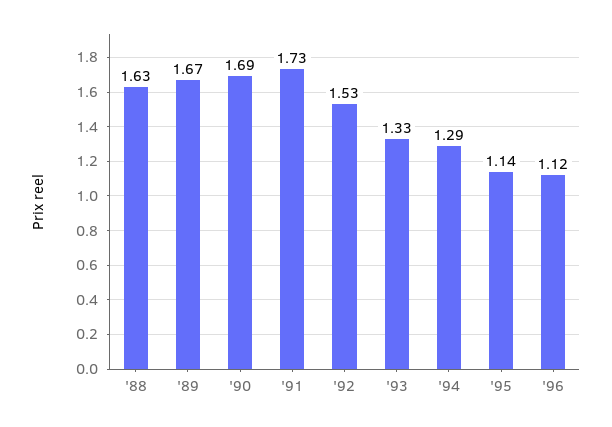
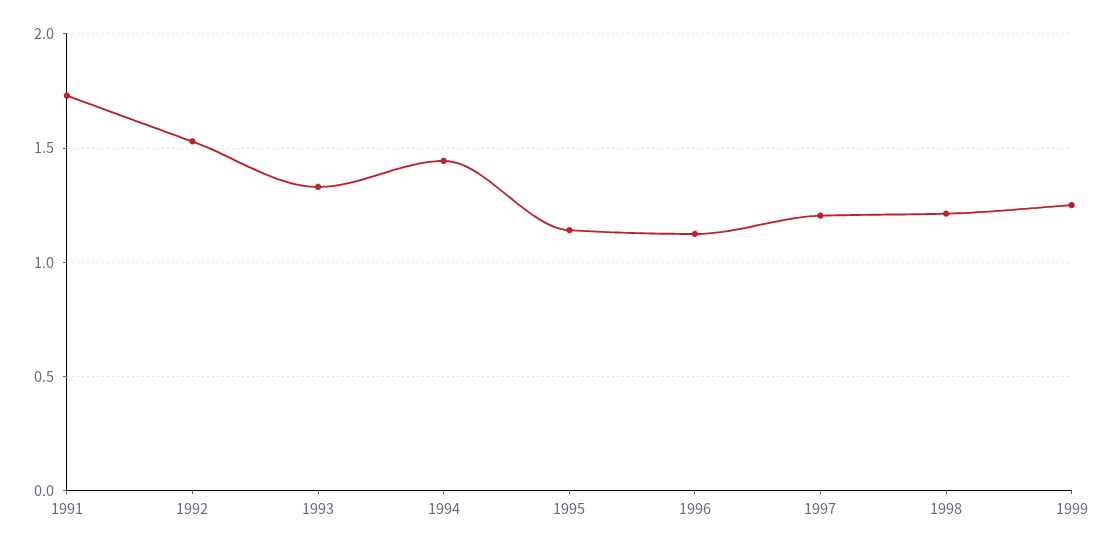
'88: 1.63 -> none
'89: 1.67 -> none
'90: 1.69 -> none
'94: 1.29 -> 1.45
1997: none -> 1.2
1998: none -> 1.2
1999: none -> 1.25

